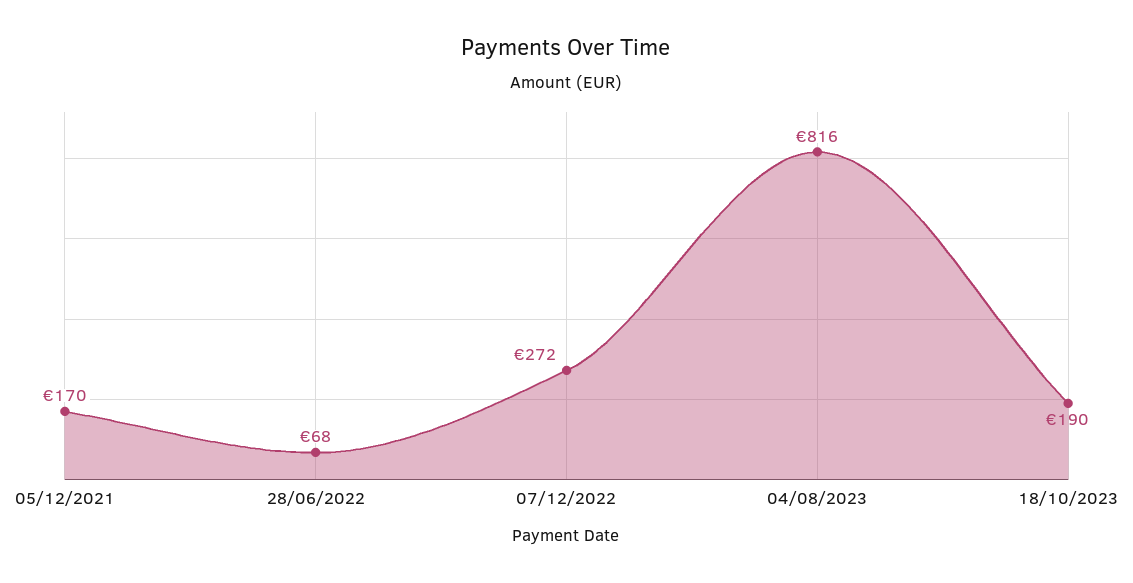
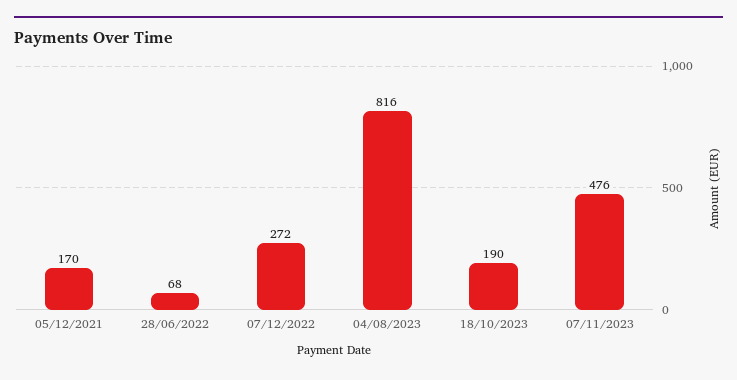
07/11/2023: none -> 476

